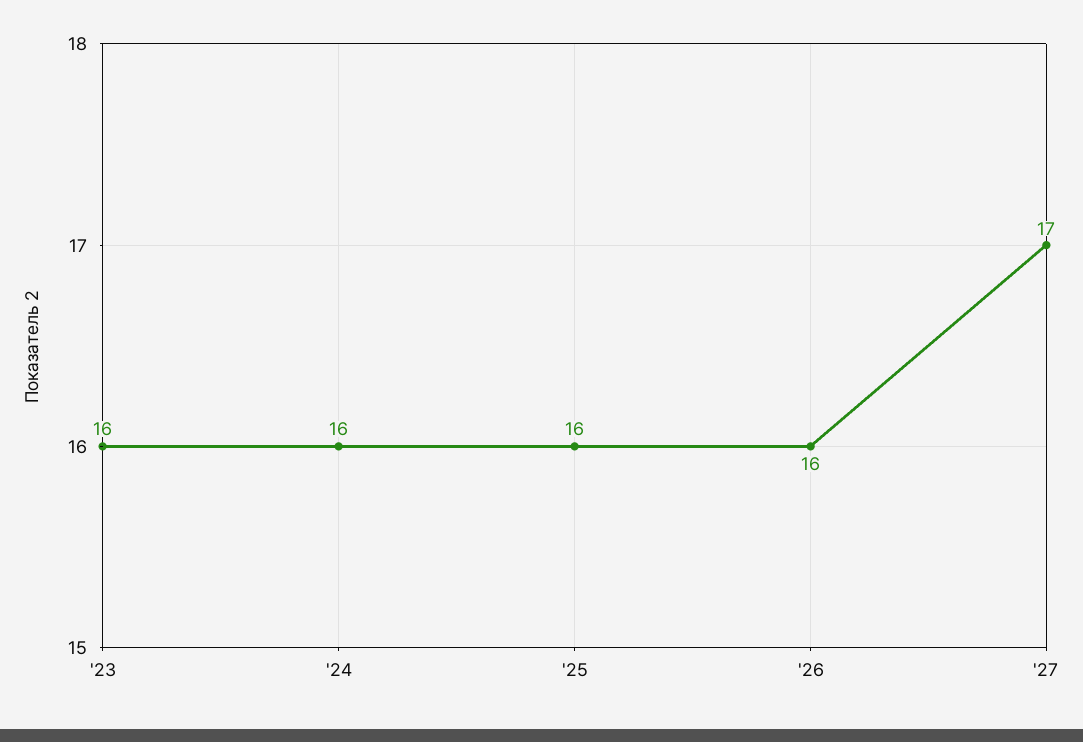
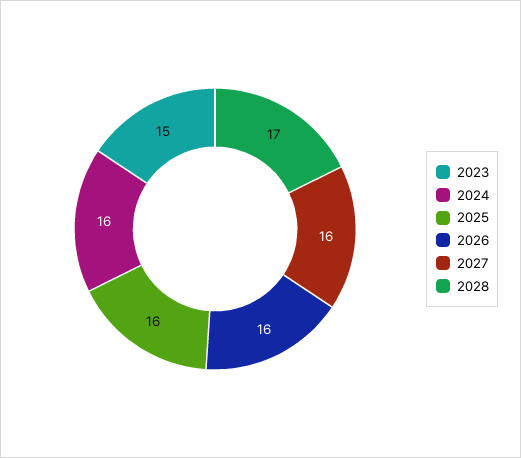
'23: 16 -> 15
'27: 17 -> 16
2028: none -> 17

